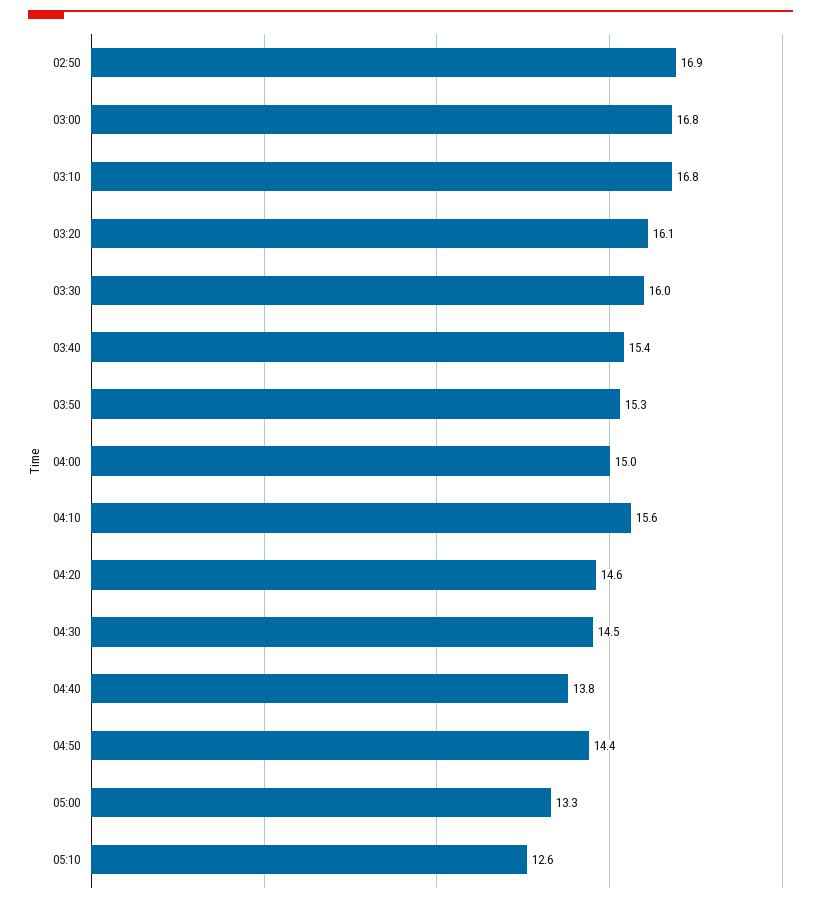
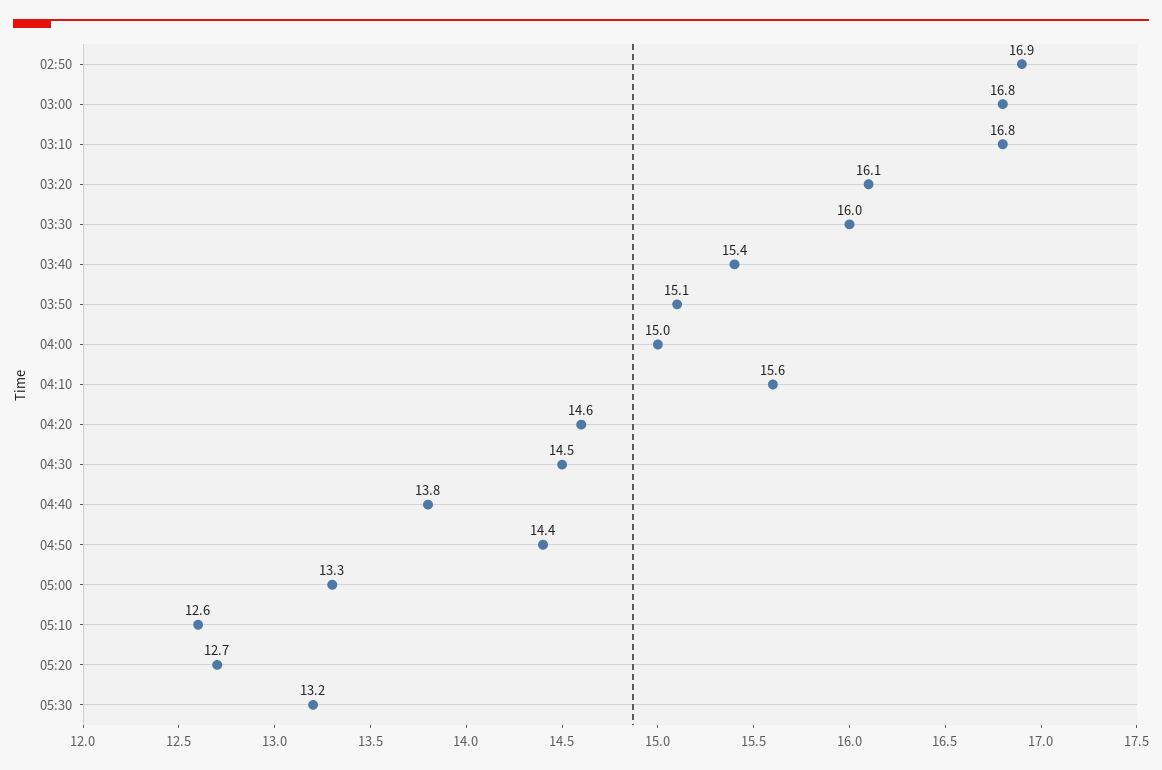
03:50: 15.3 -> 15.1
05:20: none -> 12.7
05:30: none -> 13.2

